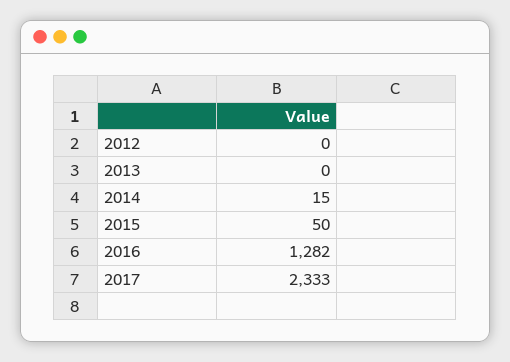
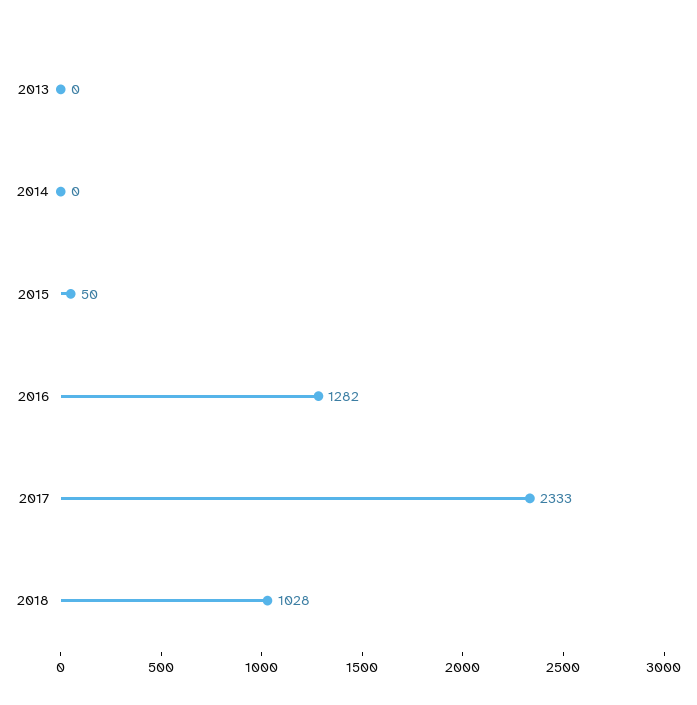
2012: 0 -> none
2014: 15 -> 0
2018: none -> 1028

